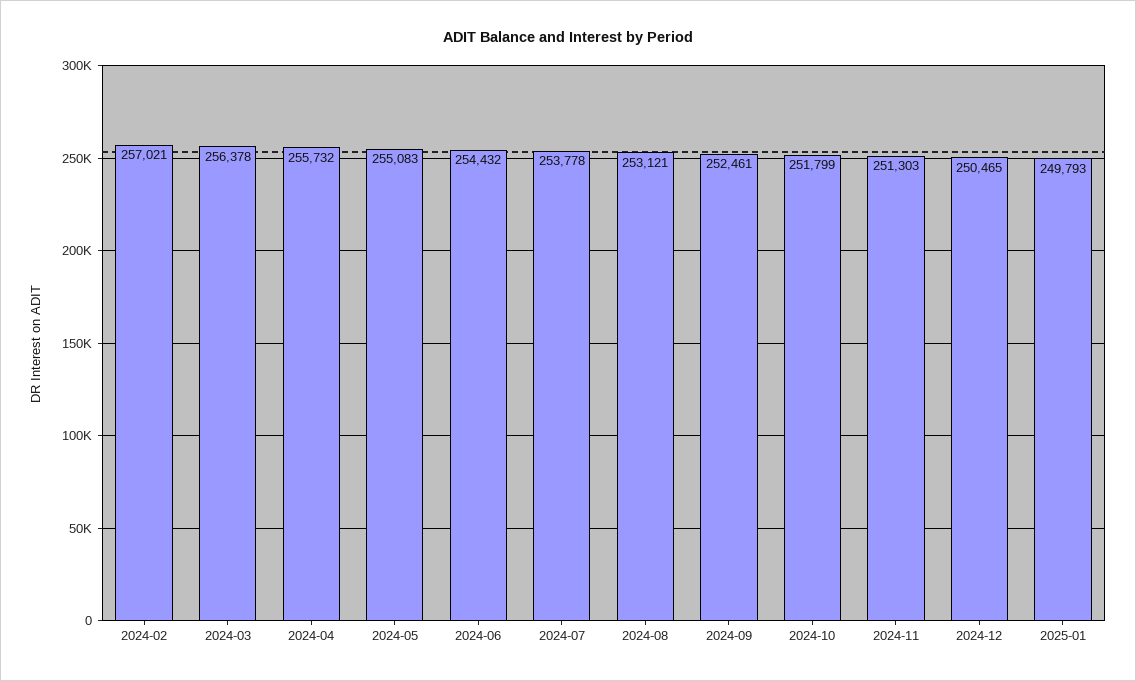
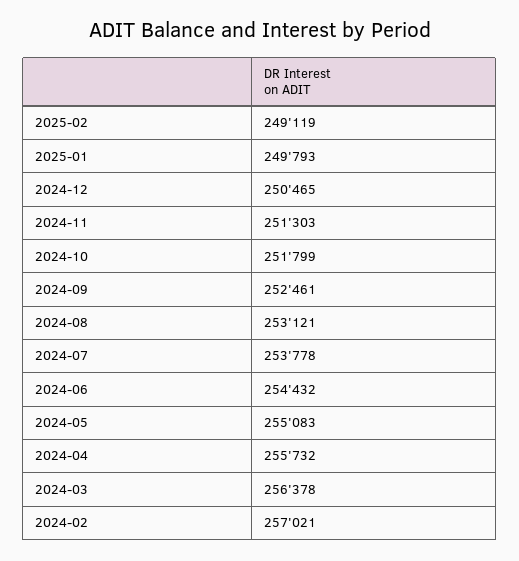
2025-02: none -> 249119

